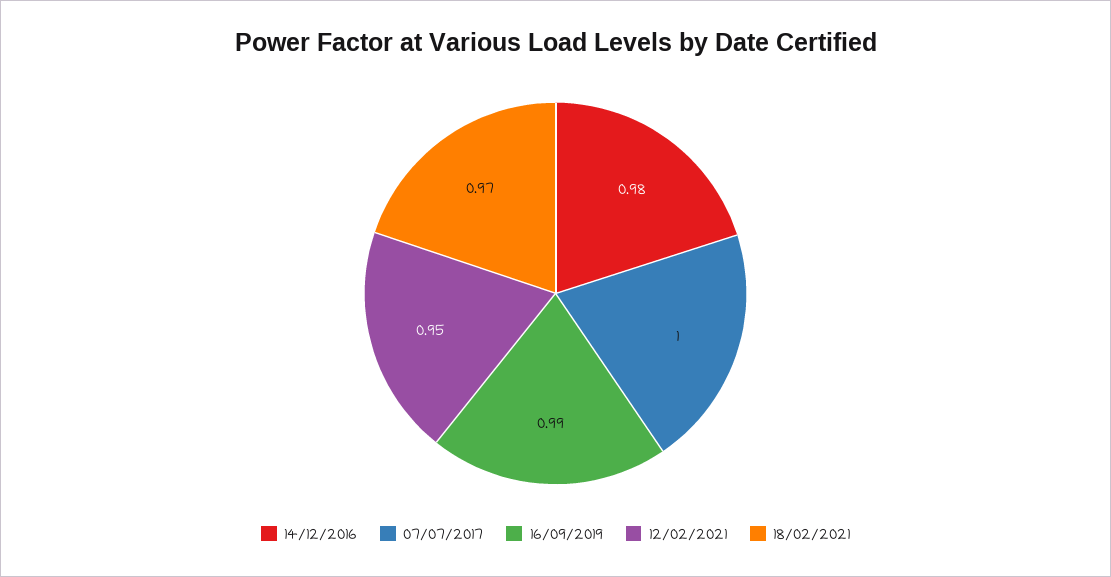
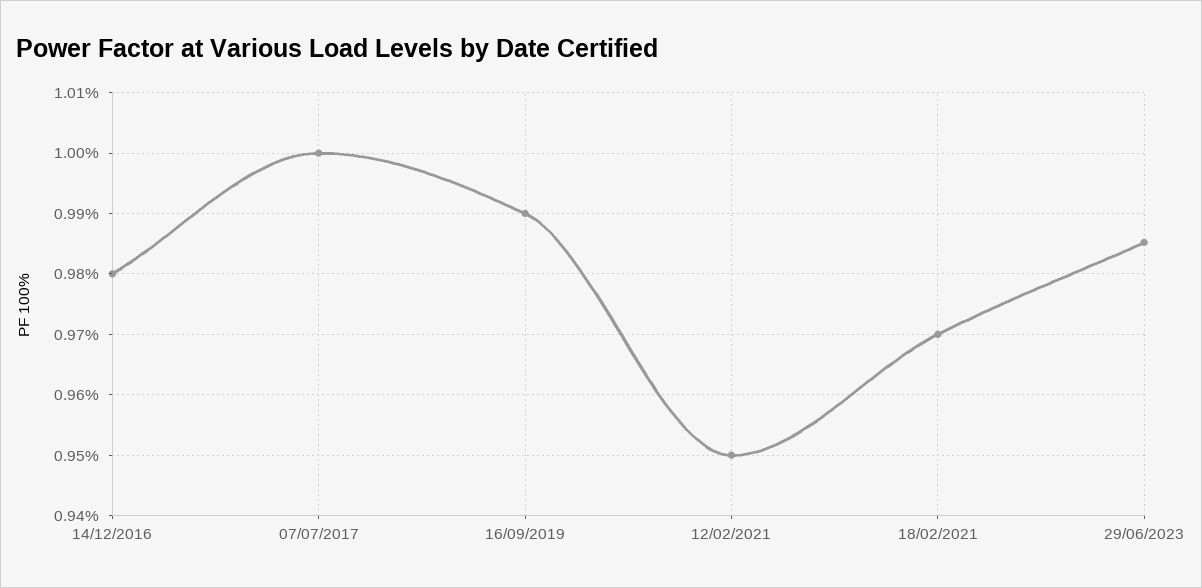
29/06/2023: none -> 0.985

